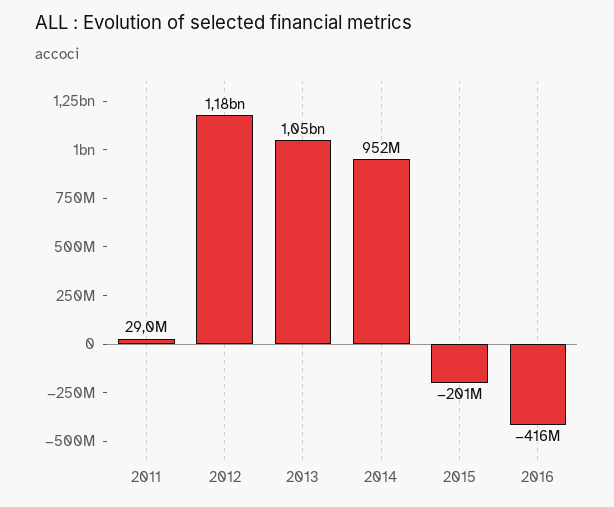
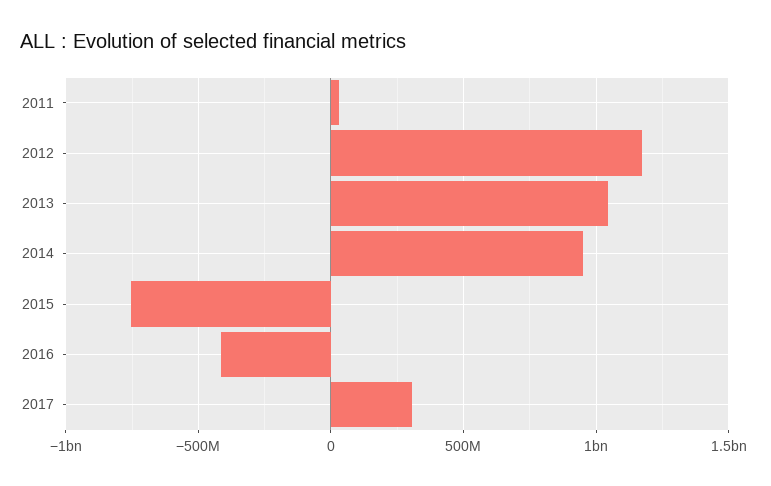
2015: -201000000 -> -750000000
2017: none -> 300000000

